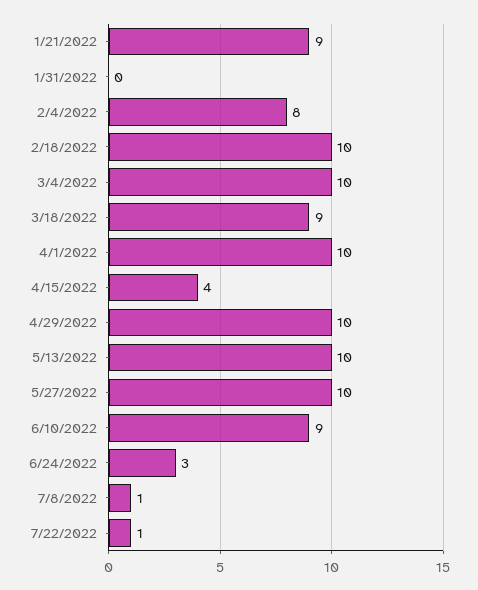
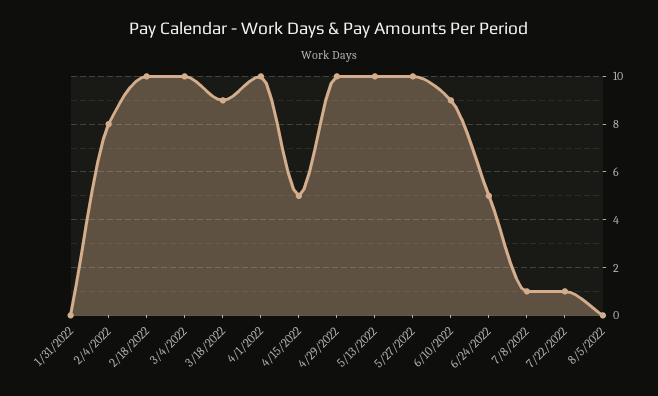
1/21/2022: 9 -> none
4/15/2022: 4 -> 5
6/24/2022: 3 -> 5
8/5/2022: none -> 0

